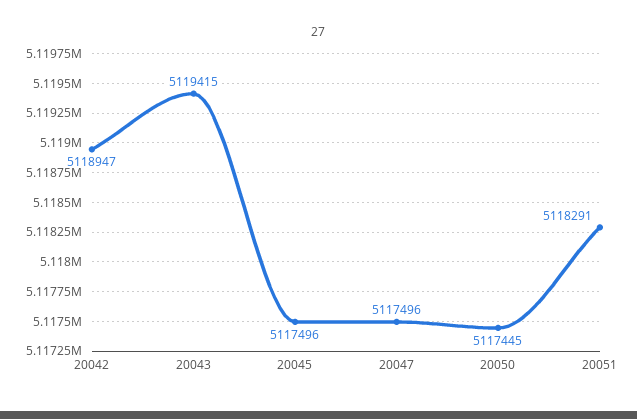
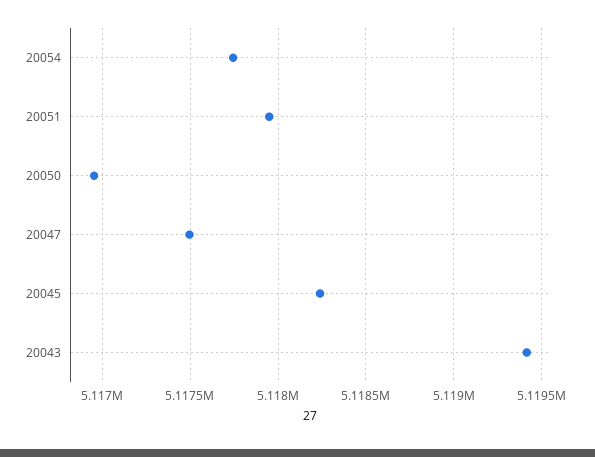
20042: 5118947 -> none
20045: 5117496 -> 5118250
20050: 5117445 -> 5116950
20051: 5118291 -> 5117950
20054: none -> 5117750

